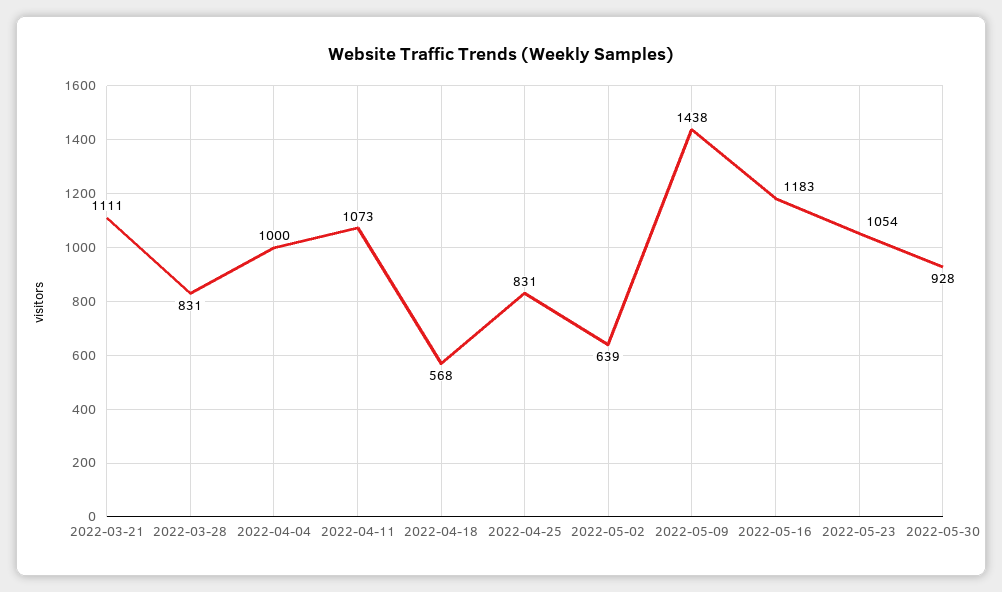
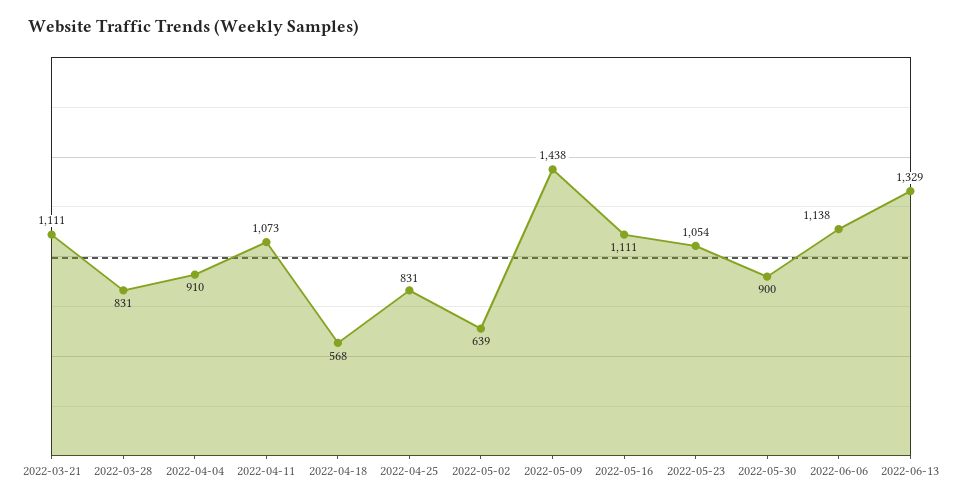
2022-04-04: 1000 -> 910
2022-05-16: 1183 -> 1111
2022-05-30: 928 -> 900
2022-06-06: none -> 1138
2022-06-13: none -> 1329

